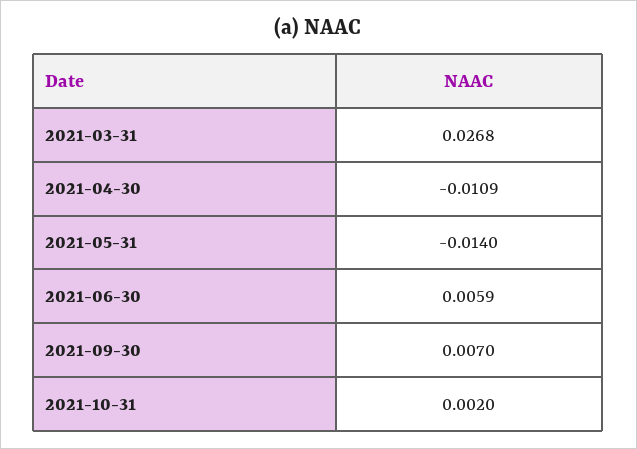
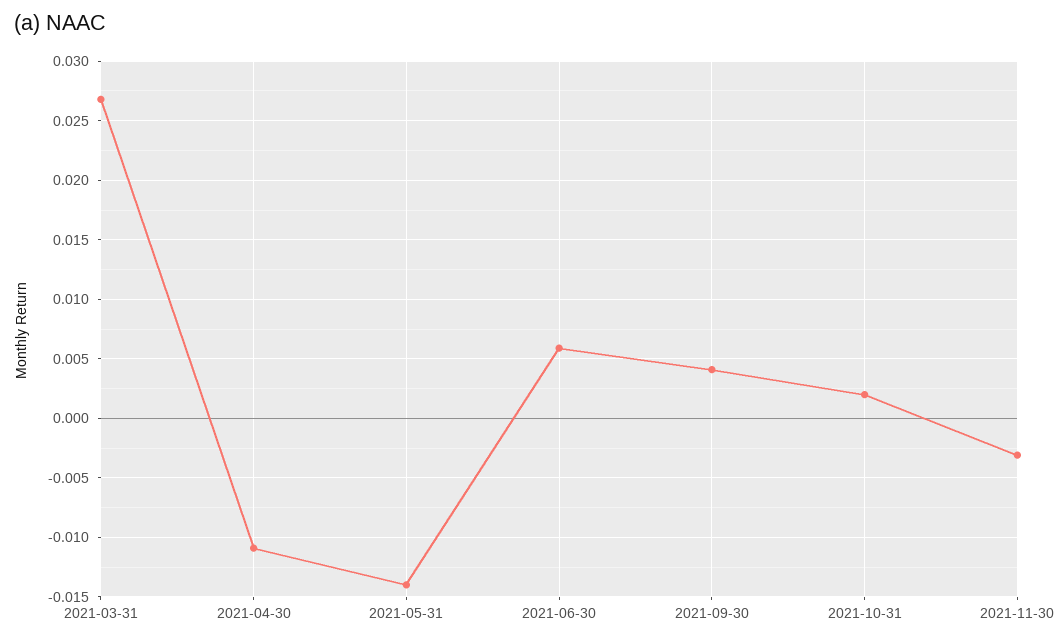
2021-09-30: 0.007 -> 0.004
2021-11-30: none -> -0.003

